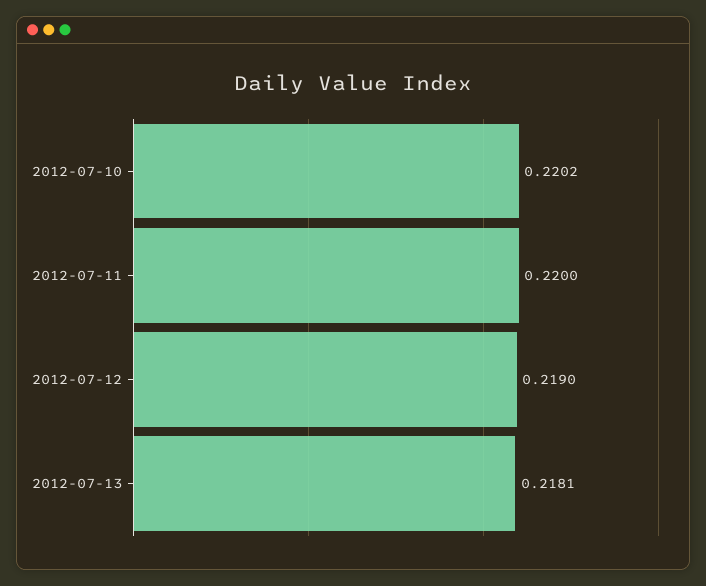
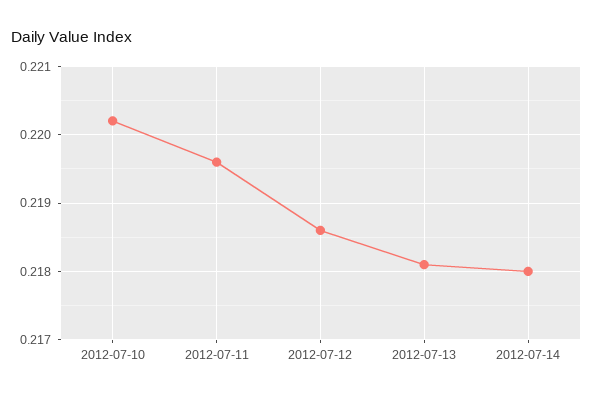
2012-07-11: 0.22 -> 0.2196
2012-07-12: 0.219 -> 0.2186
2012-07-14: none -> 0.218

